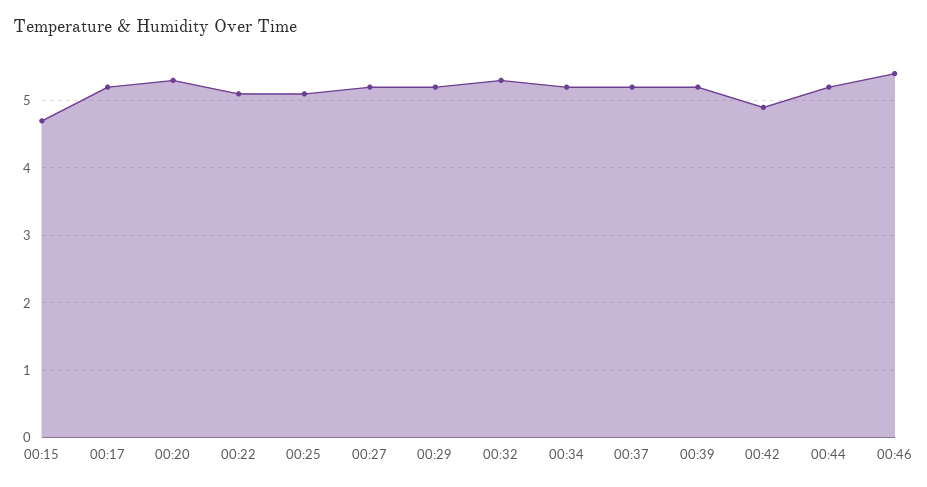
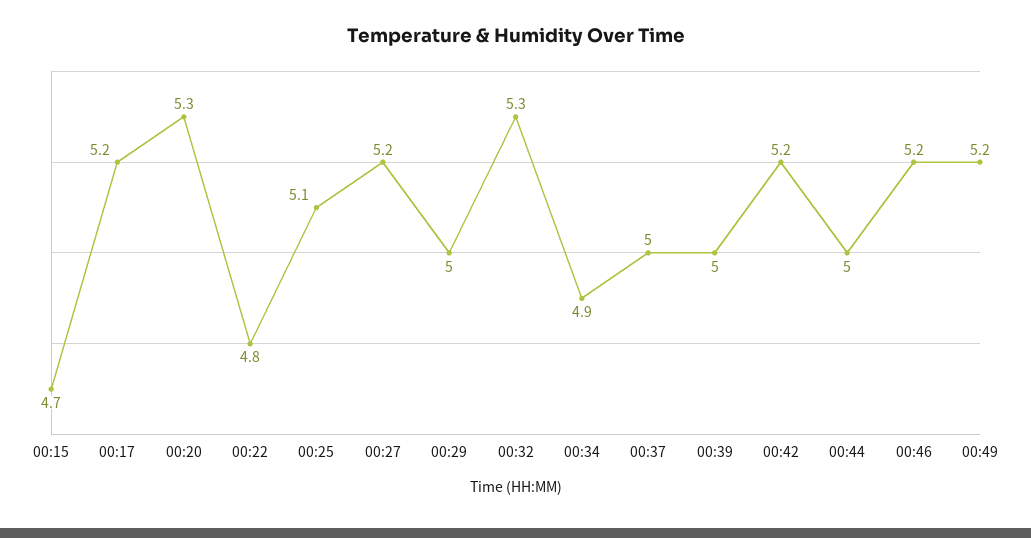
00:22: 5.1 -> 4.8
00:29: 5.2 -> 5
00:34: 5.2 -> 4.9
00:37: 5.2 -> 5
00:39: 5.2 -> 5
00:42: 4.9 -> 5.2
00:44: 5.2 -> 5
00:46: 5.4 -> 5.2
00:49: none -> 5.2

